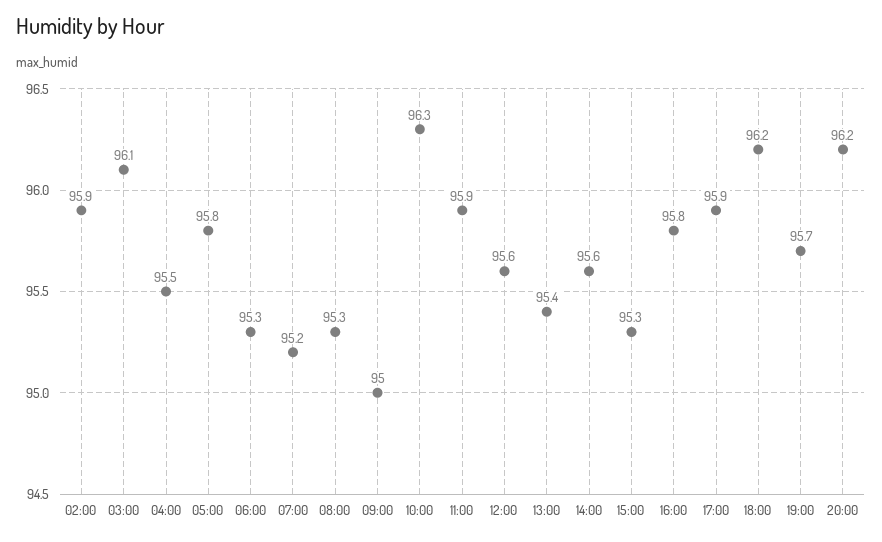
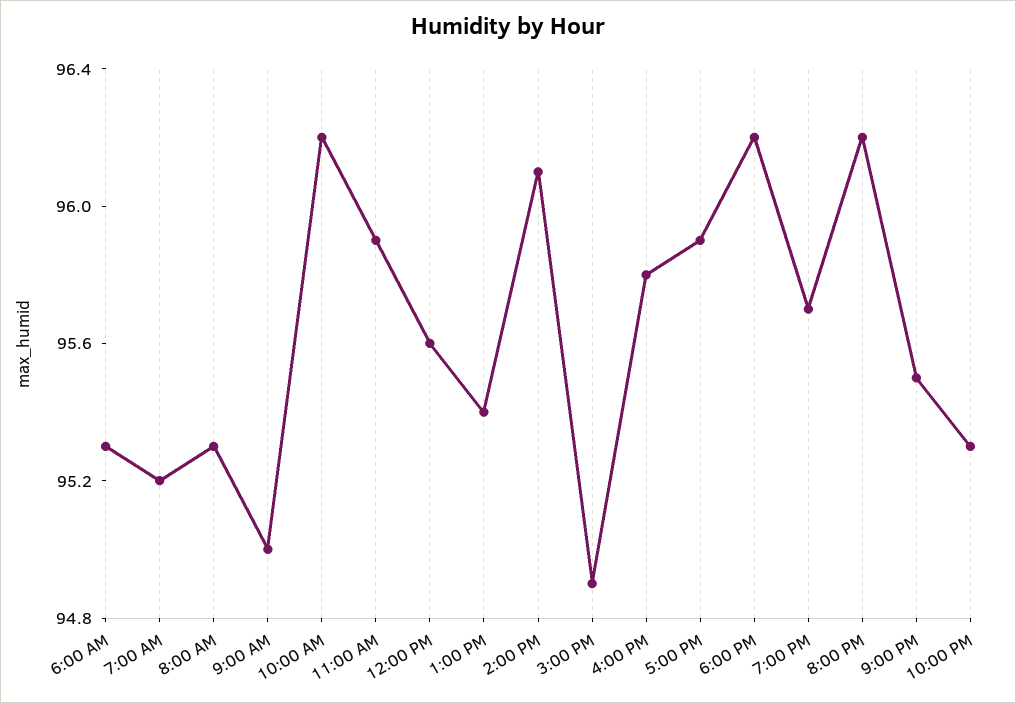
02:00: 95.9 -> none
03:00: 96.1 -> none
04:00: 95.5 -> none
05:00: 95.8 -> none
10:00: 96.3 -> 96.2
14:00: 95.6 -> 96.1
15:00: 95.3 -> 94.9
9:00 PM: none -> 95.5
10:00 PM: none -> 95.3

